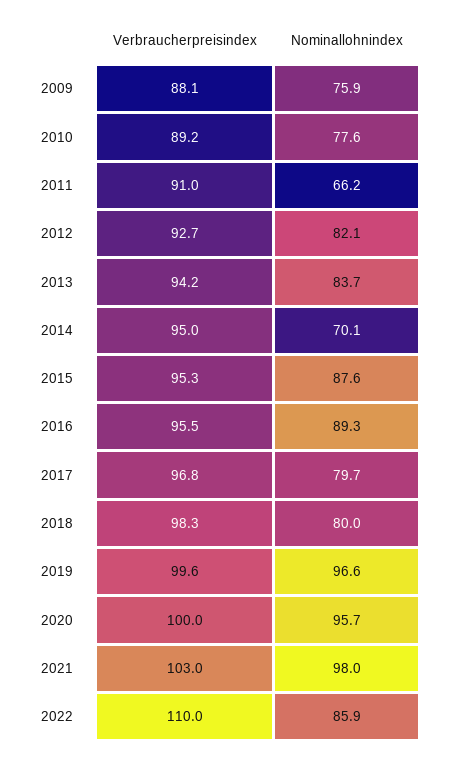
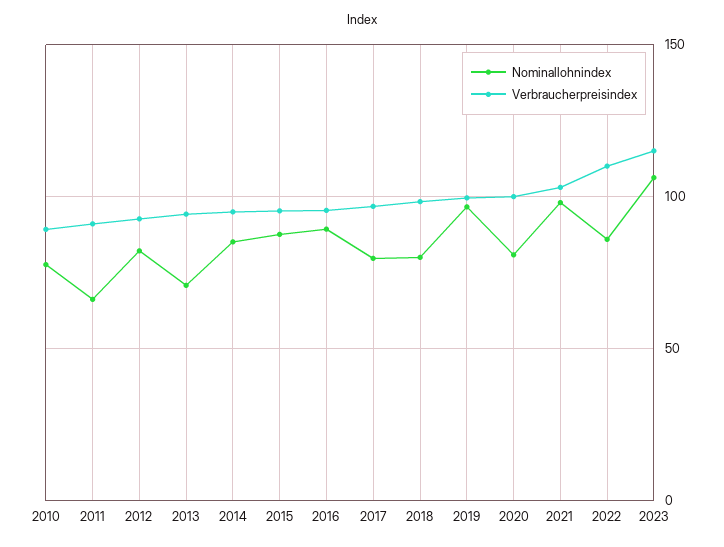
Verbraucherpreisindex, 2009: 88.1 -> none
Nominallohnindex, 2009: 75.9 -> none
Nominallohnindex, 2013: 83.7 -> 70
Nominallohnindex, 2014: 70.1 -> 85
Nominallohnindex, 2020: 95.7 -> 80
Nominallohnindex, 2023: none -> 105
Verbraucherpreisindex, 2023: none -> 115

